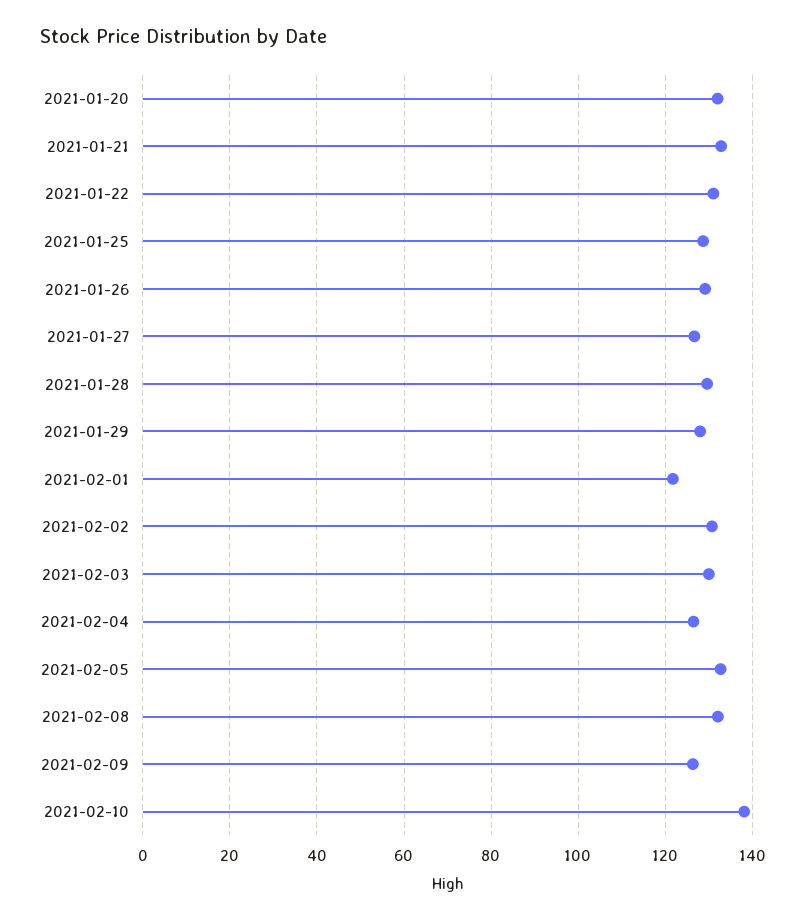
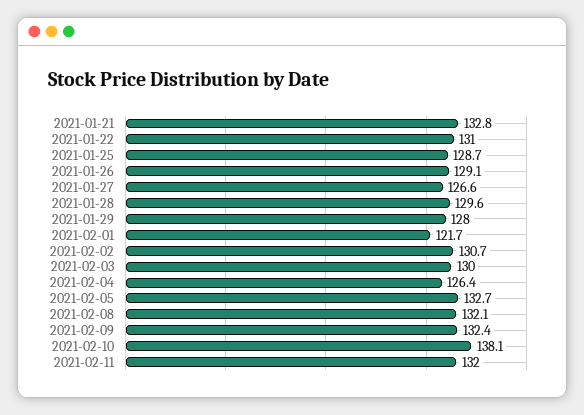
2021-01-20: 132 -> none
2021-02-09: 126 -> 132.4
2021-02-11: none -> 132

